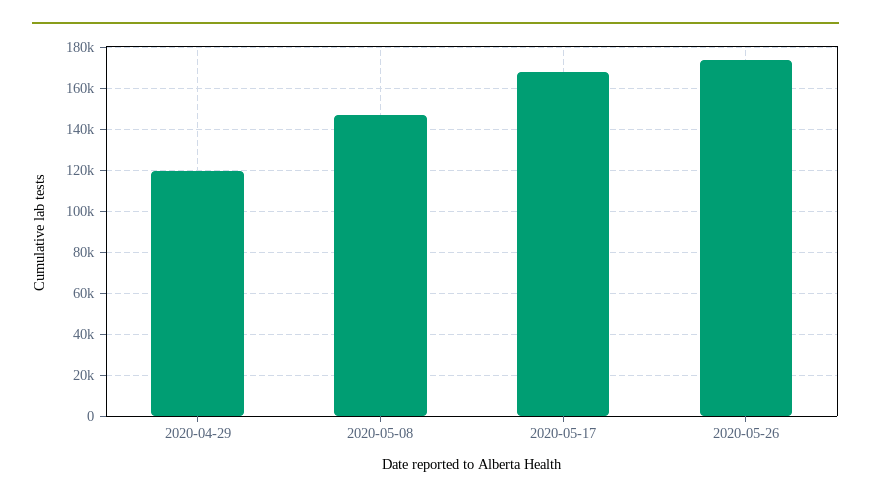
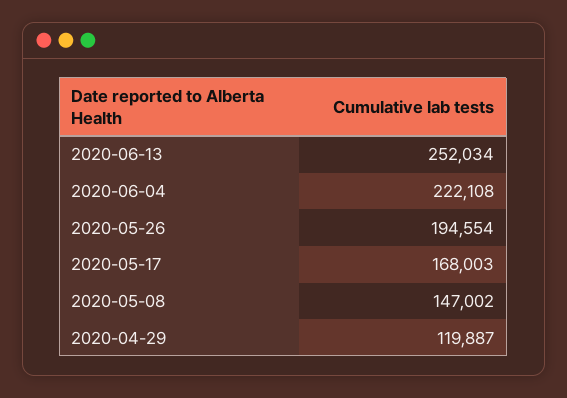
2020-05-26: 175000 -> 194554
2020-06-13: none -> 252034
2020-06-04: none -> 222108

